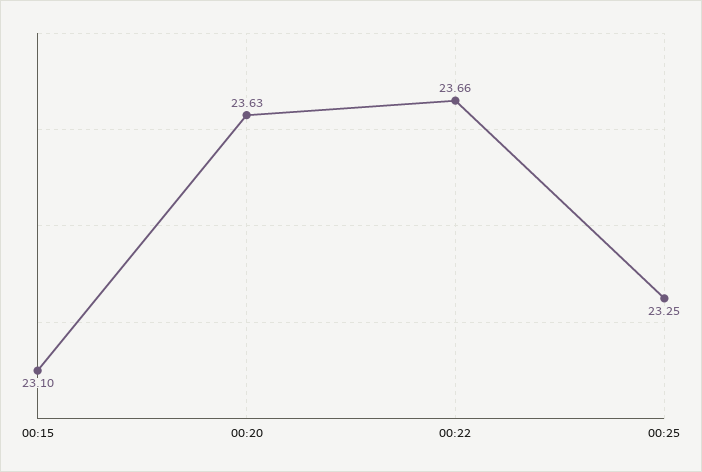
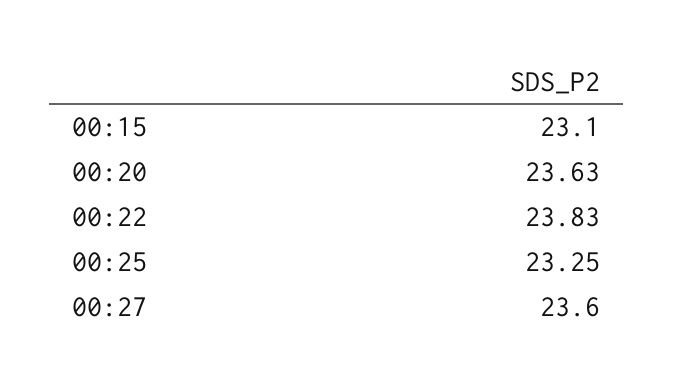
00:22: 23.66 -> 23.83
00:27: none -> 23.6

